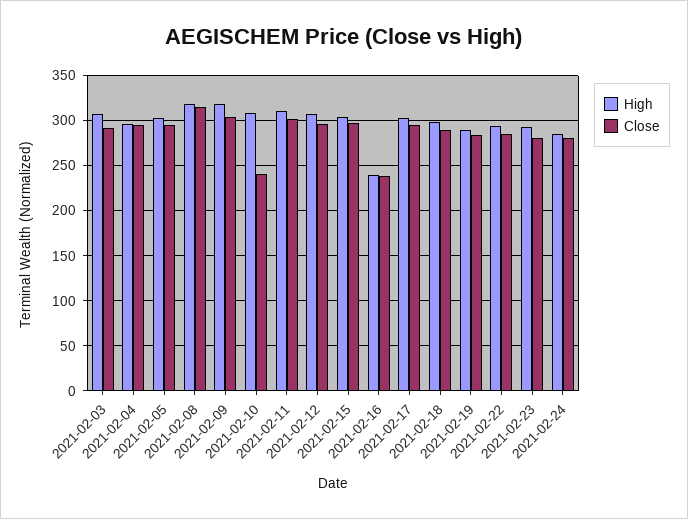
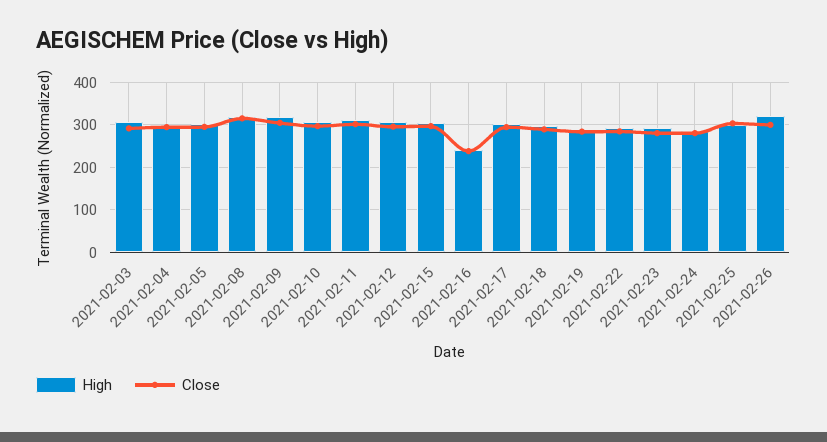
Close, 2021-02-10: 240 -> 300
High, 2021-02-25: none -> 300
Close, 2021-02-25: none -> 300
High, 2021-02-26: none -> 320
Close, 2021-02-26: none -> 300

